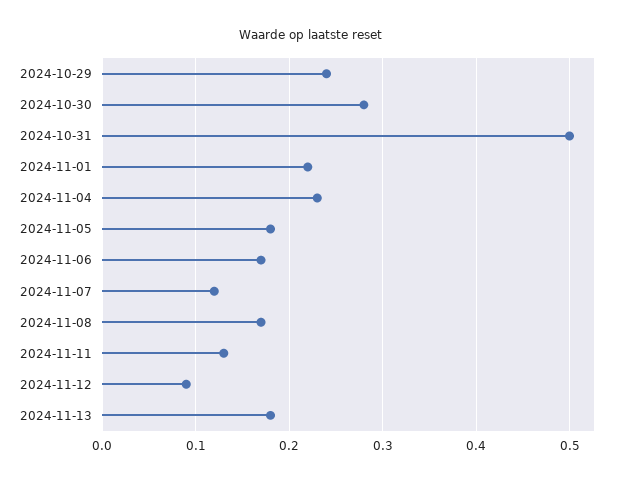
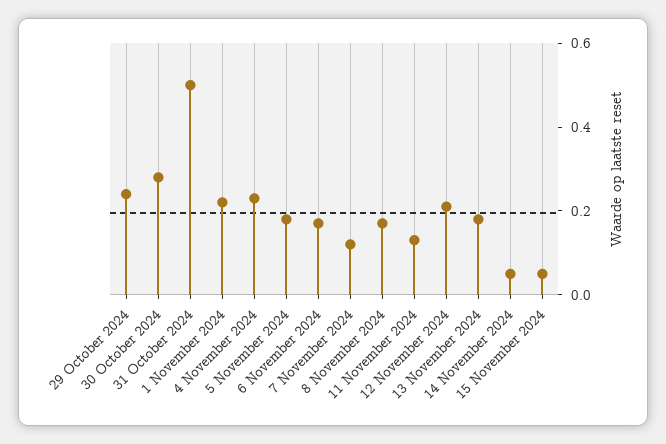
2024-11-12: 0.09 -> 0.2
14 November 2024: none -> 0.05
15 November 2024: none -> 0.05

